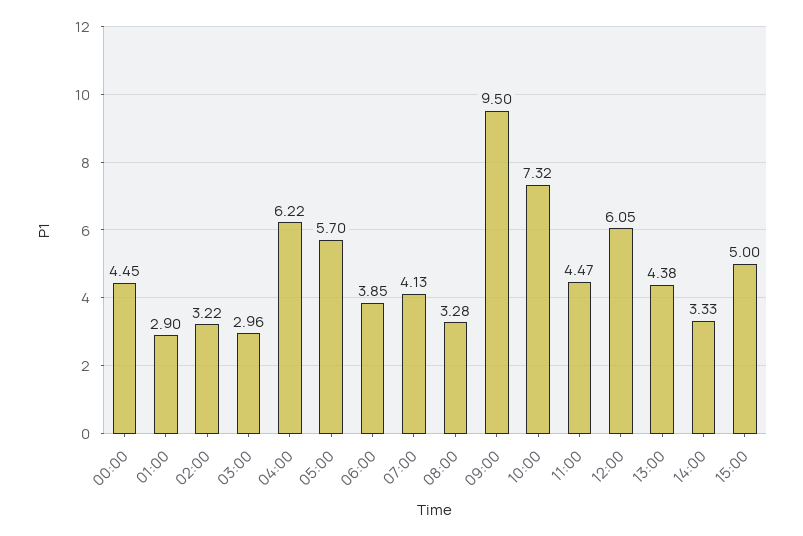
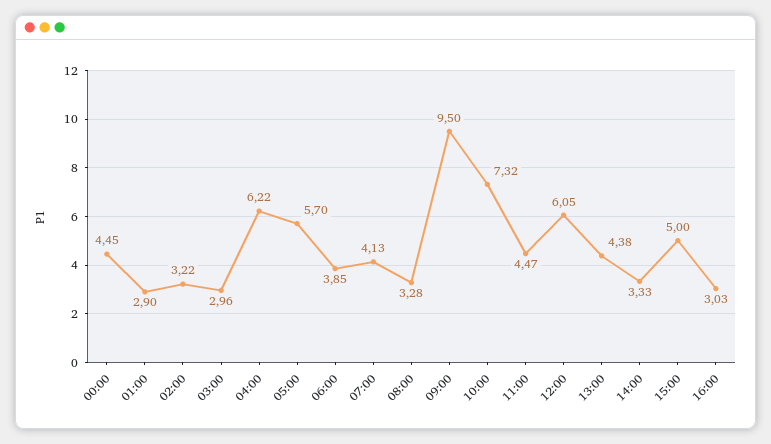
16:00: none -> 3.03

